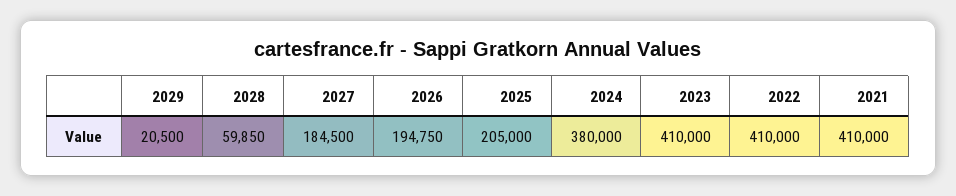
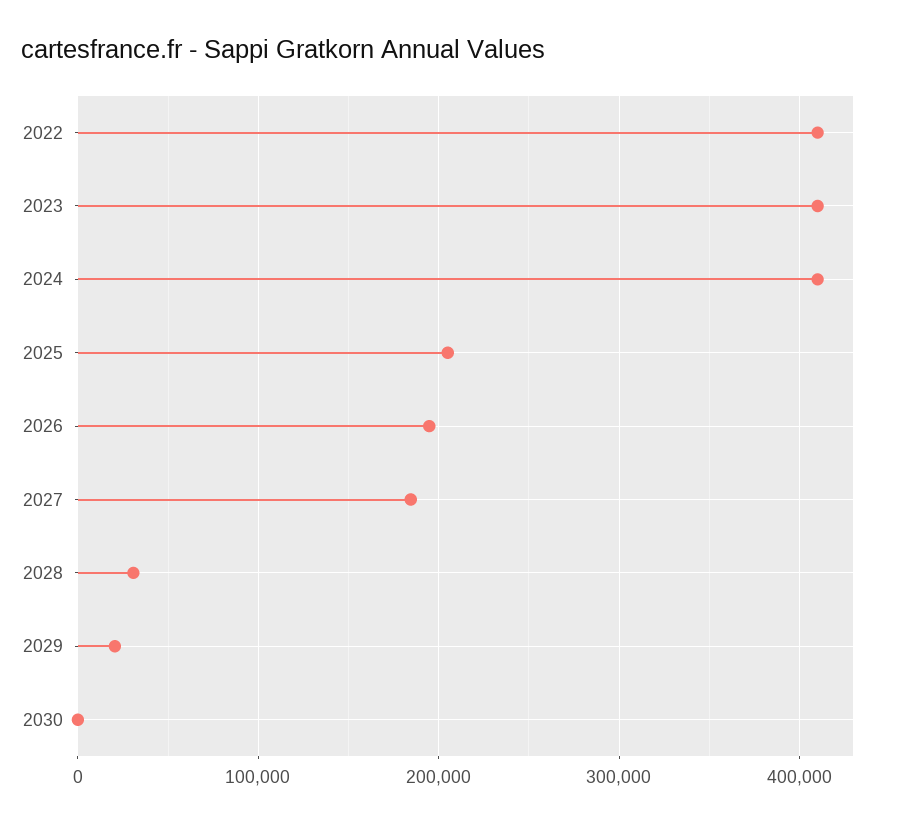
2028: 59850 -> 30000
2024: 380000 -> 410000
2021: 410000 -> none
2030: none -> 0

